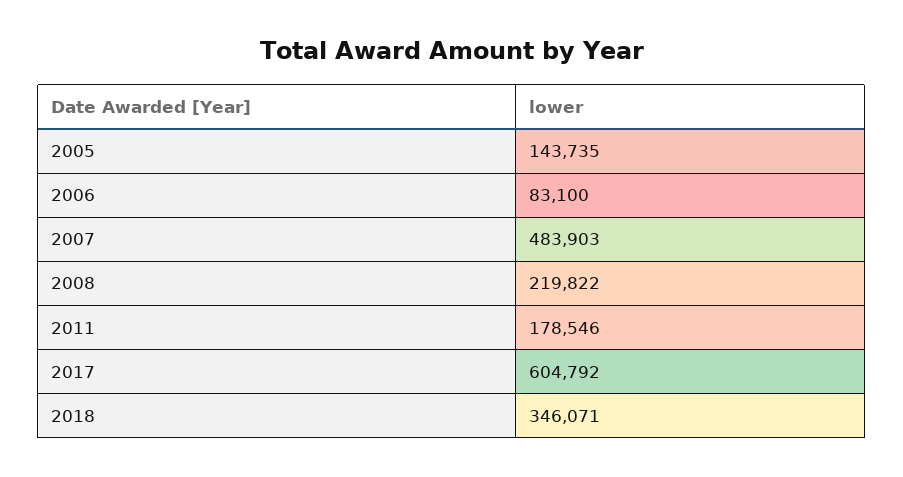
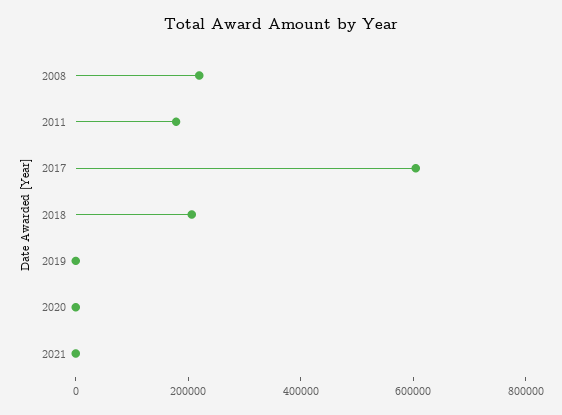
2005: 143735 -> none
2006: 83100 -> none
2007: 483903 -> none
2018: 346071 -> 200000
2019: none -> 0
2020: none -> 0
2021: none -> 0

